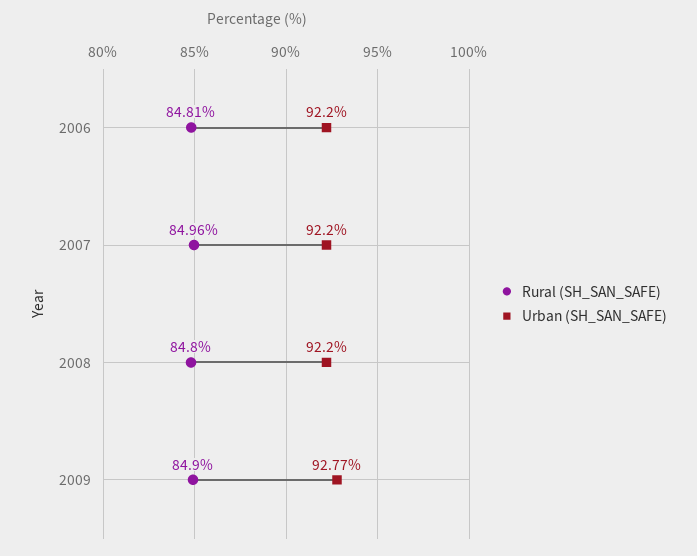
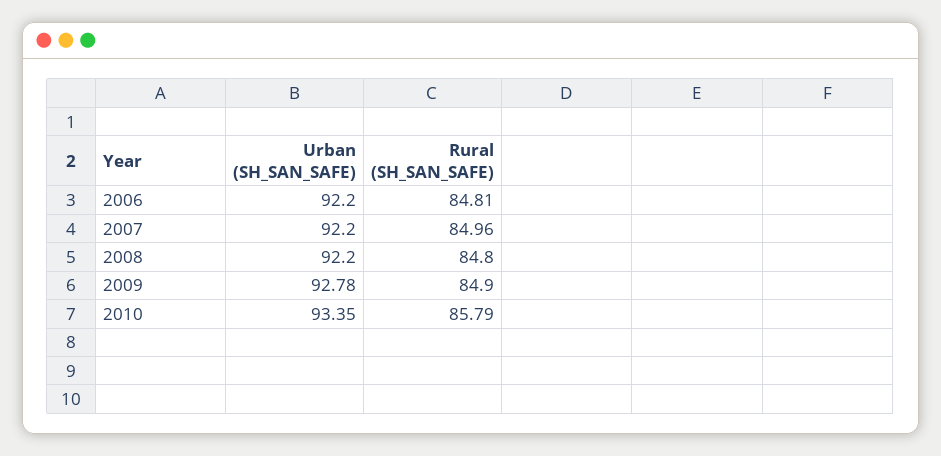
Urban (SH_SAN_SAFE), 2009: 92.77 -> 92.78
Urban (SH_SAN_SAFE), 2010: none -> 93.35
Rural (SH_SAN_SAFE), 2010: none -> 85.79

